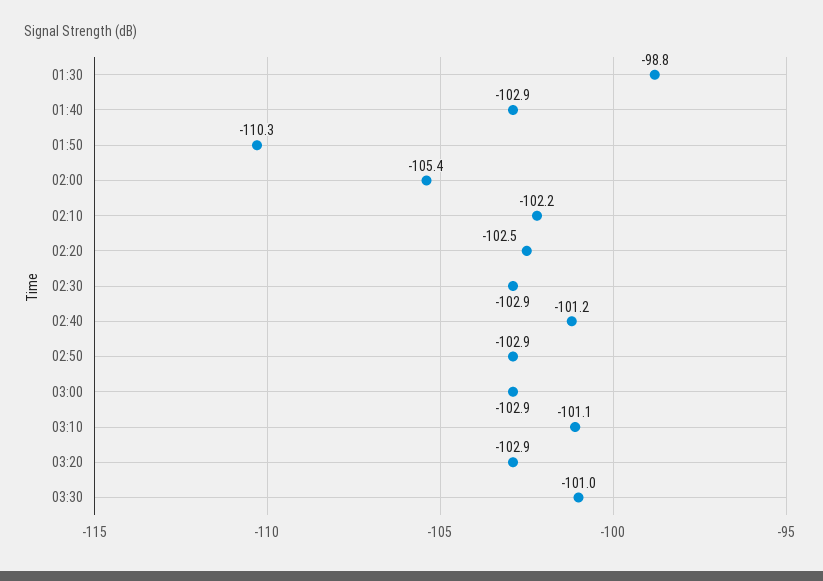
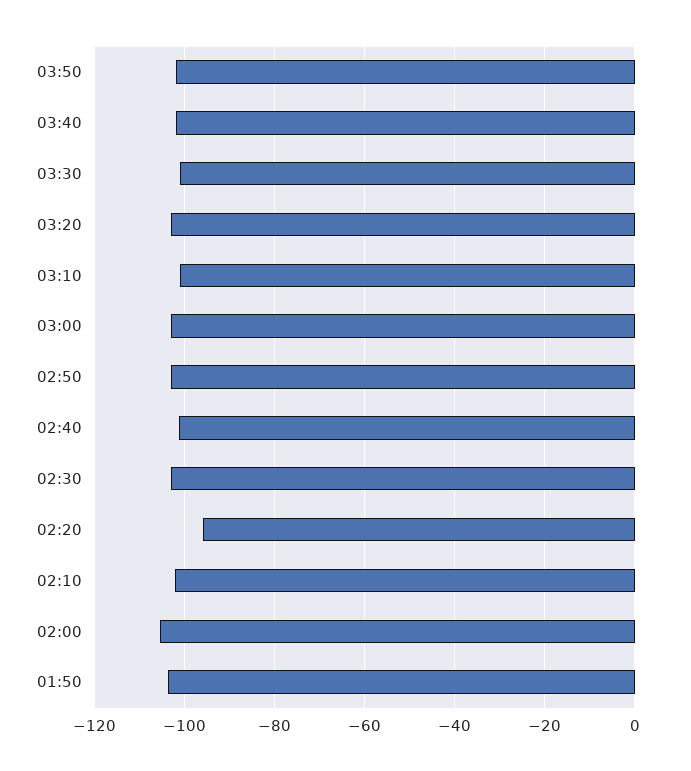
01:30: -98.8 -> none
01:40: -102.9 -> none
01:50: -110.3 -> -104
02:20: -102.5 -> -96
03:50: none -> -102
03:40: none -> -102

